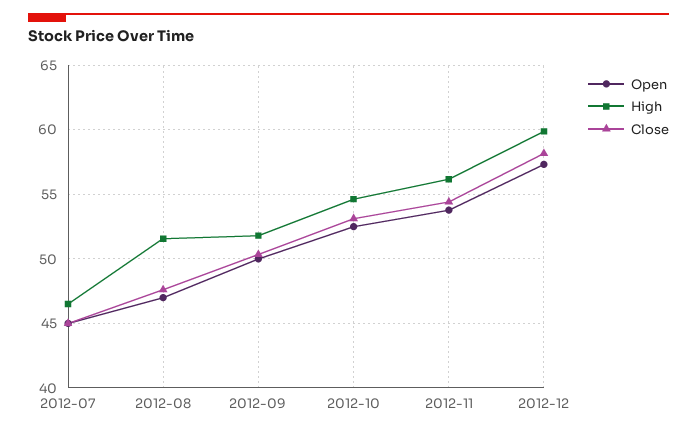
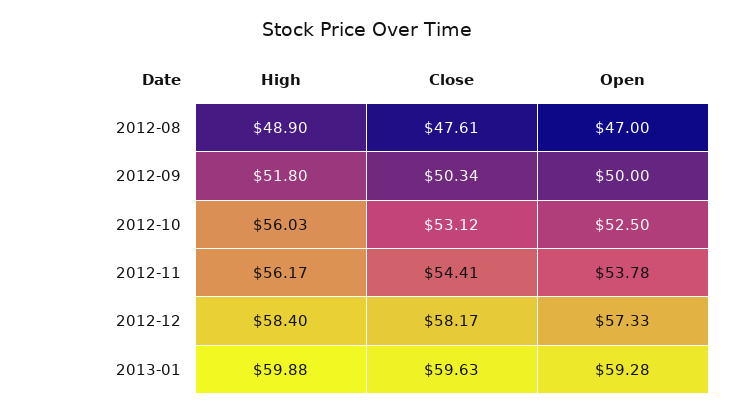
Open, 2012-07: 45 -> none
High, 2012-07: 46.5 -> none
Close, 2012-07: 45 -> none
High, 2012-08: 51.5 -> 48.9
High, 2012-10: 54.5 -> 56.03
High, 2012-12: 60 -> 58.4
High, 2013-01: none -> 59.88
Close, 2013-01: none -> 59.63
Open, 2013-01: none -> 59.28

